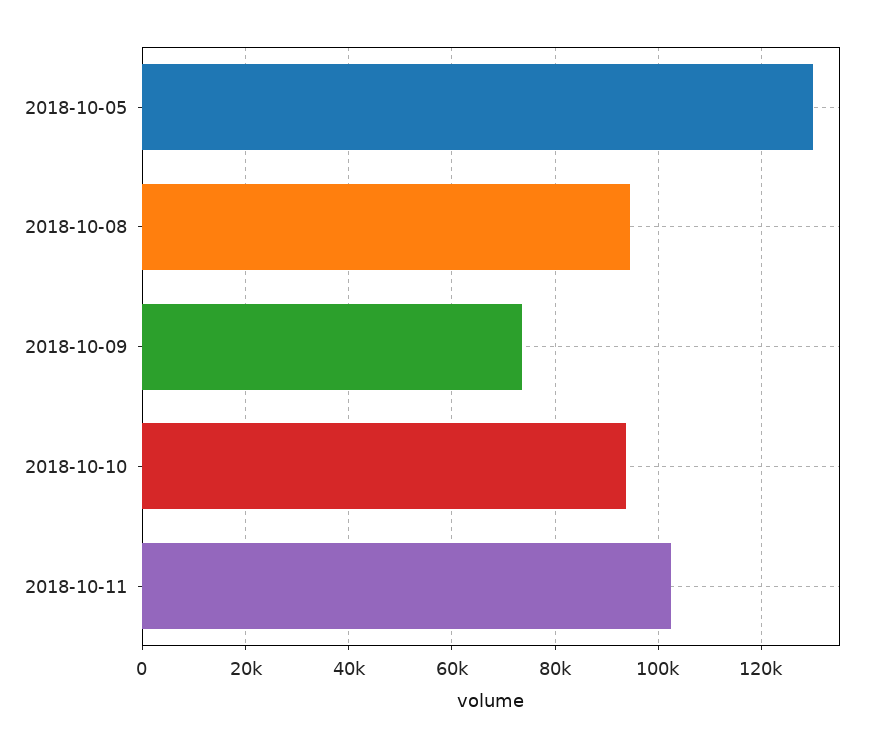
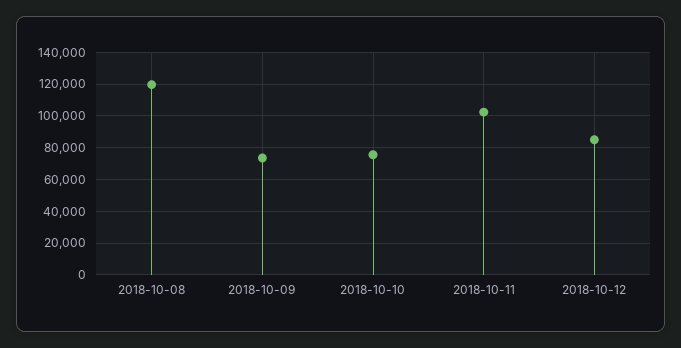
2018-10-05: 130000 -> none
2018-10-08: 94000 -> 120000
2018-10-10: 94000 -> 75000
2018-10-12: none -> 85000

